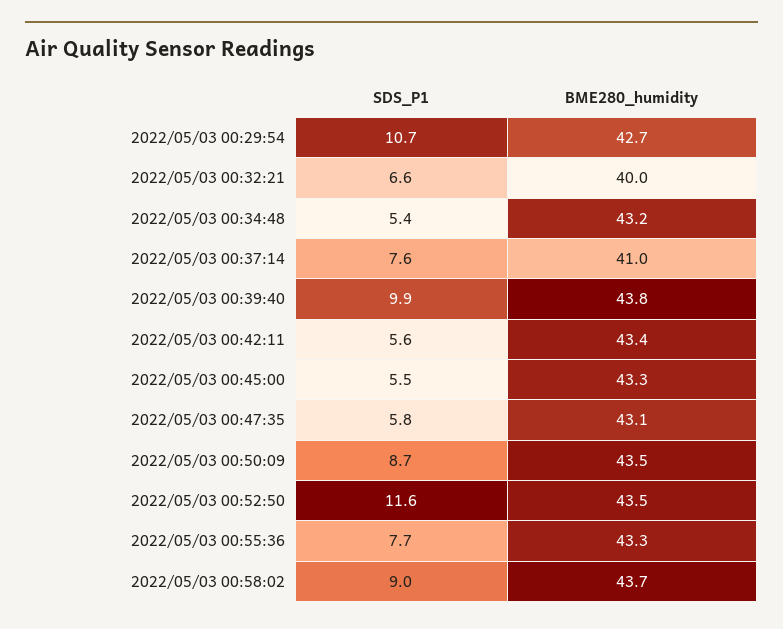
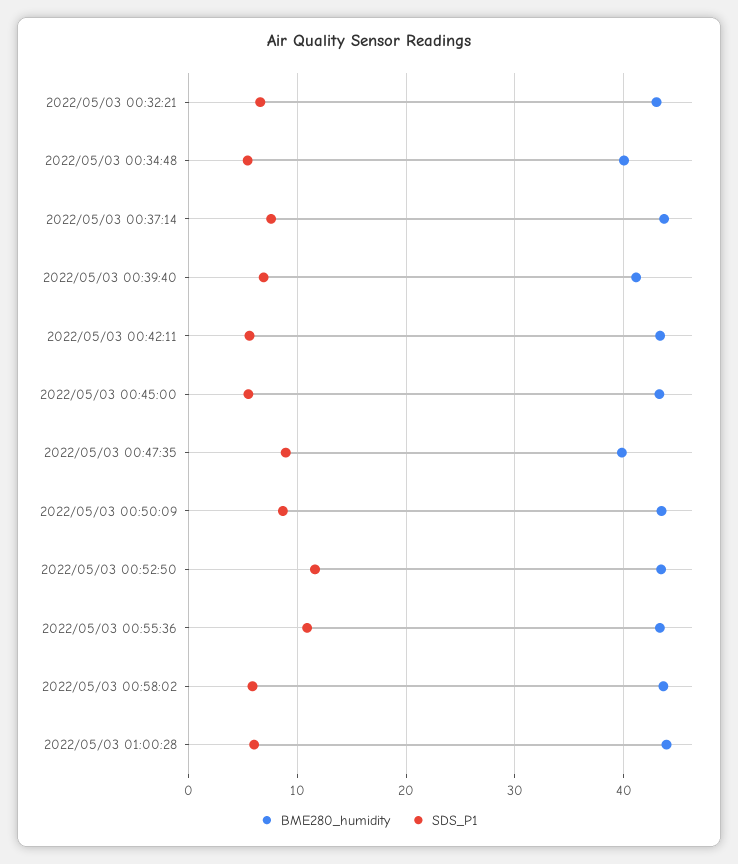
SDS_P1, 2022/05/03 00:29:54: 10.7 -> none
BME280_humidity, 2022/05/03 00:29:54: 42.7 -> none
BME280_humidity, 2022/05/03 00:32:21: 40 -> 43
BME280_humidity, 2022/05/03 00:34:48: 43.2 -> 40
BME280_humidity, 2022/05/03 00:37:14: 41 -> 44
SDS_P1, 2022/05/03 00:39:40: 9.9 -> 7
BME280_humidity, 2022/05/03 00:39:40: 43.8 -> 41
SDS_P1, 2022/05/03 00:47:35: 5.8 -> 9
BME280_humidity, 2022/05/03 00:47:35: 43.1 -> 40
SDS_P1, 2022/05/03 00:55:36: 7.7 -> 11
SDS_P1, 2022/05/03 00:58:02: 9 -> 6
BME280_humidity, 2022/05/03 01:00:28: none -> 44
SDS_P1, 2022/05/03 01:00:28: none -> 6

